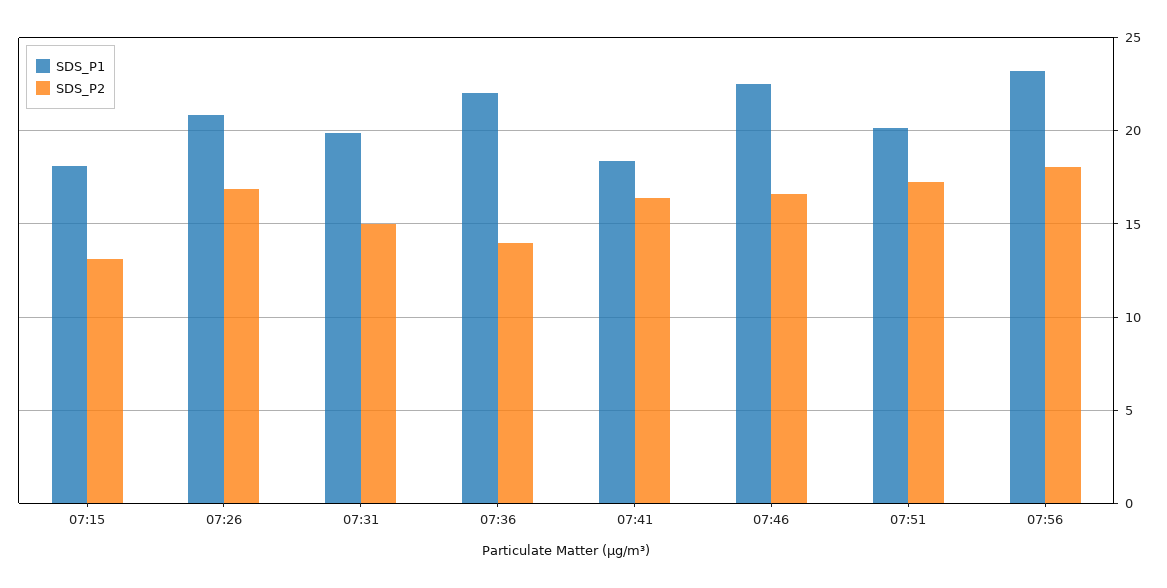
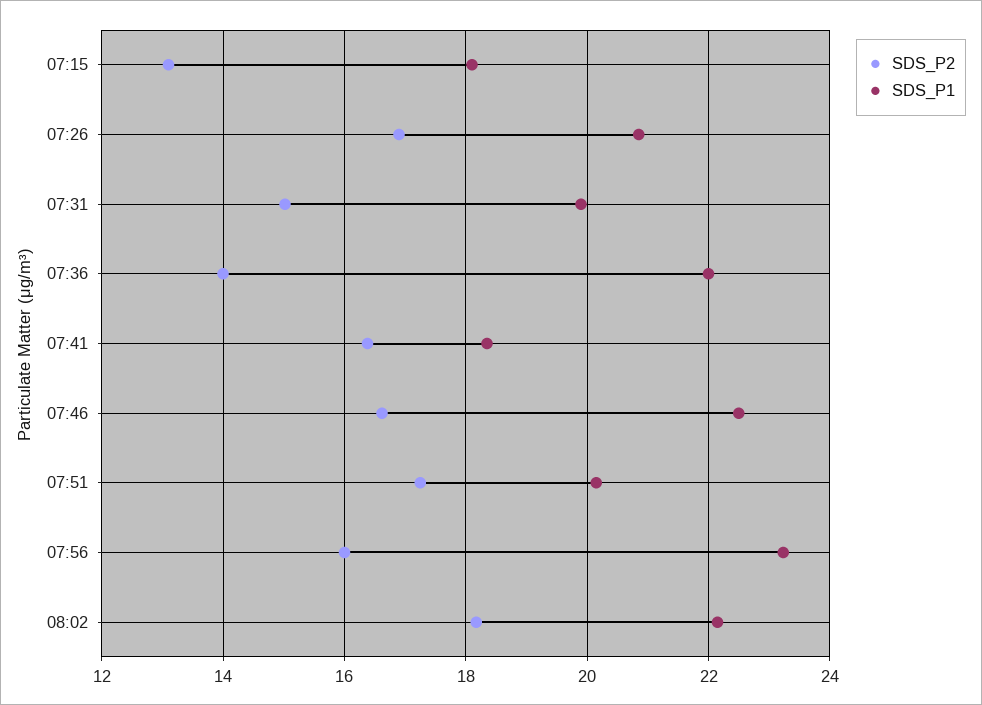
SDS_P2, 07:56: 18 -> 16
SDS_P2, 08:02: none -> 18.2
SDS_P1, 08:02: none -> 22.2

